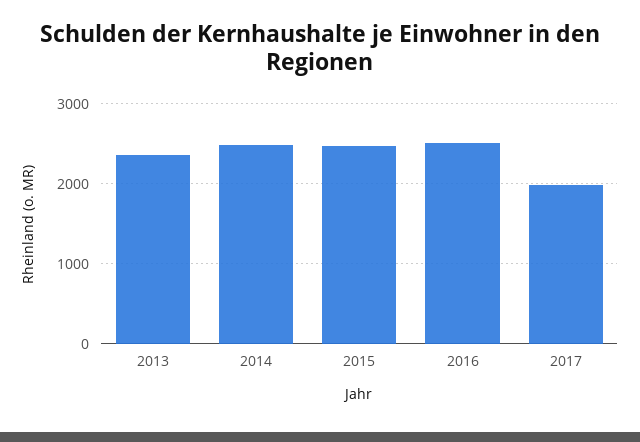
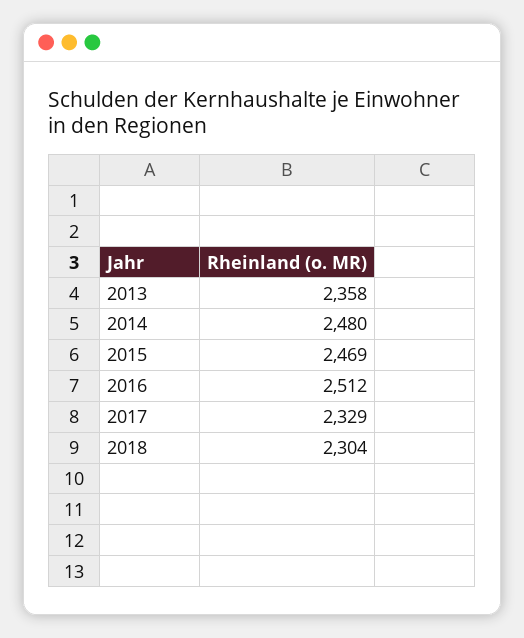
2017: 2000 -> 2329
2018: none -> 2304

